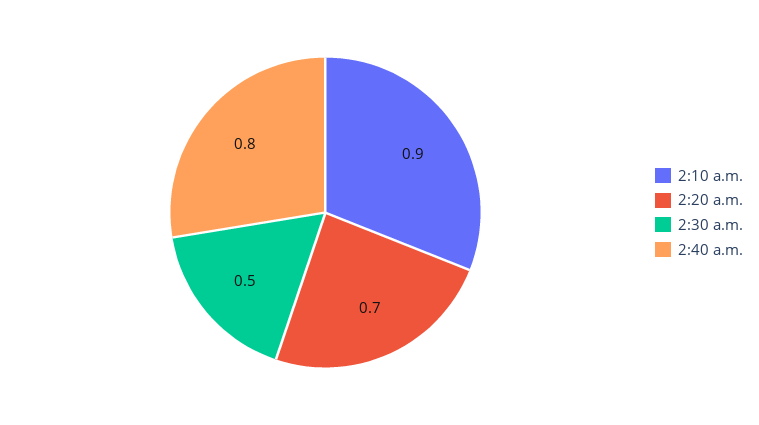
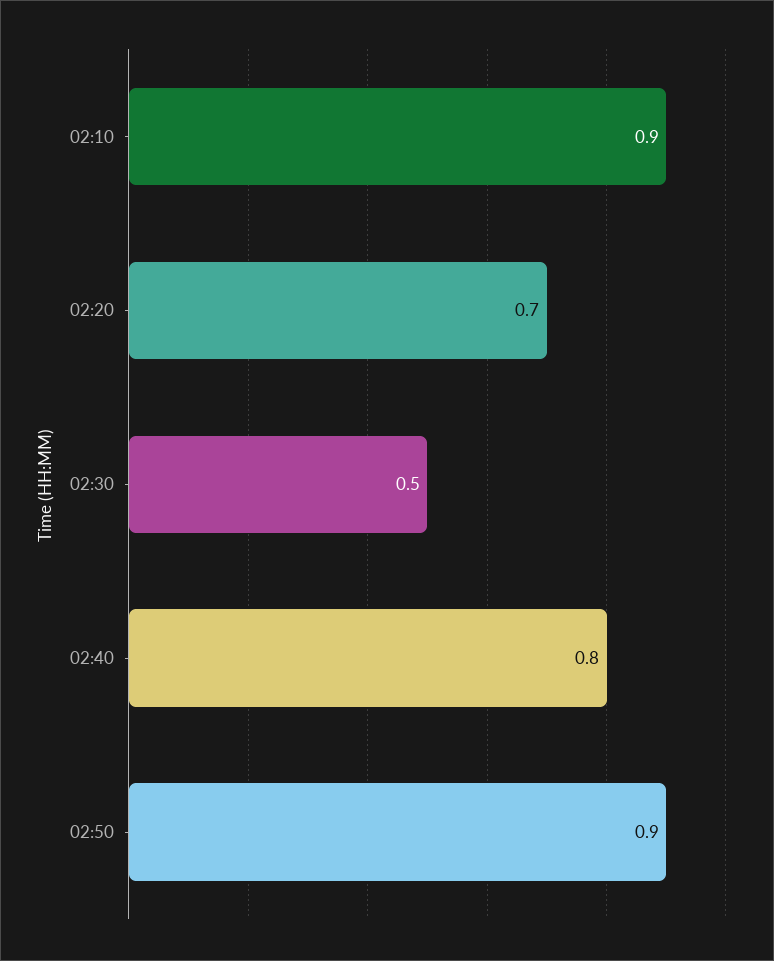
02:50: none -> 0.9

